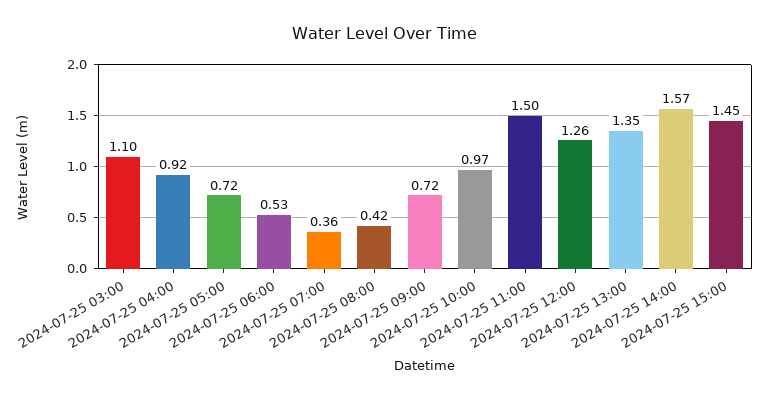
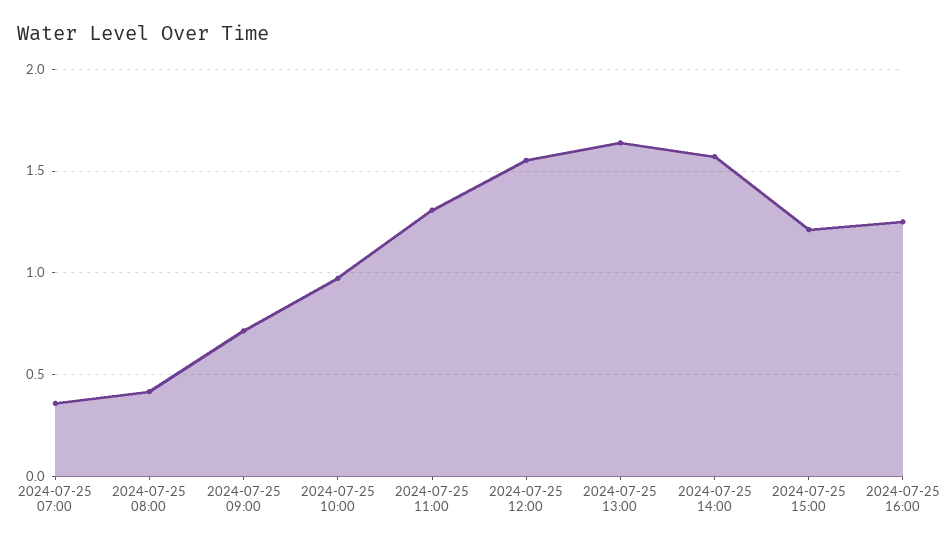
2024-07-25 03:00: 1.1 -> none
2024-07-25 04:00: 0.92 -> none
2024-07-25 05:00: 0.72 -> none
2024-07-25 06:00: 0.53 -> none
2024-07-25 11:00: 1.5 -> 1.3
2024-07-25 12:00: 1.26 -> 1.55
2024-07-25 13:00: 1.35 -> 1.65
2024-07-25 15:00: 1.45 -> 1.2
2024-07-25 16:00: none -> 1.25

